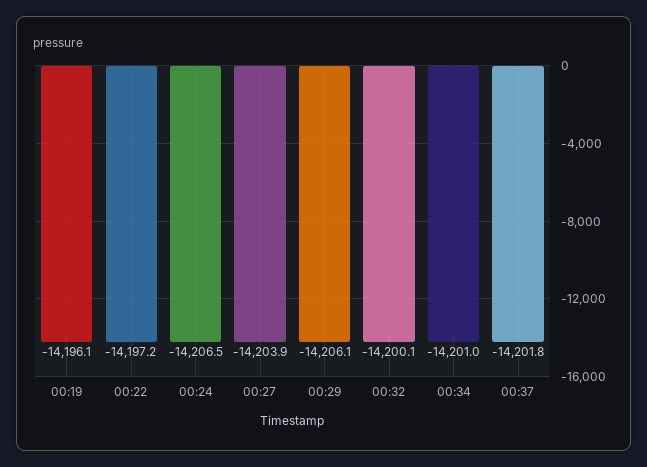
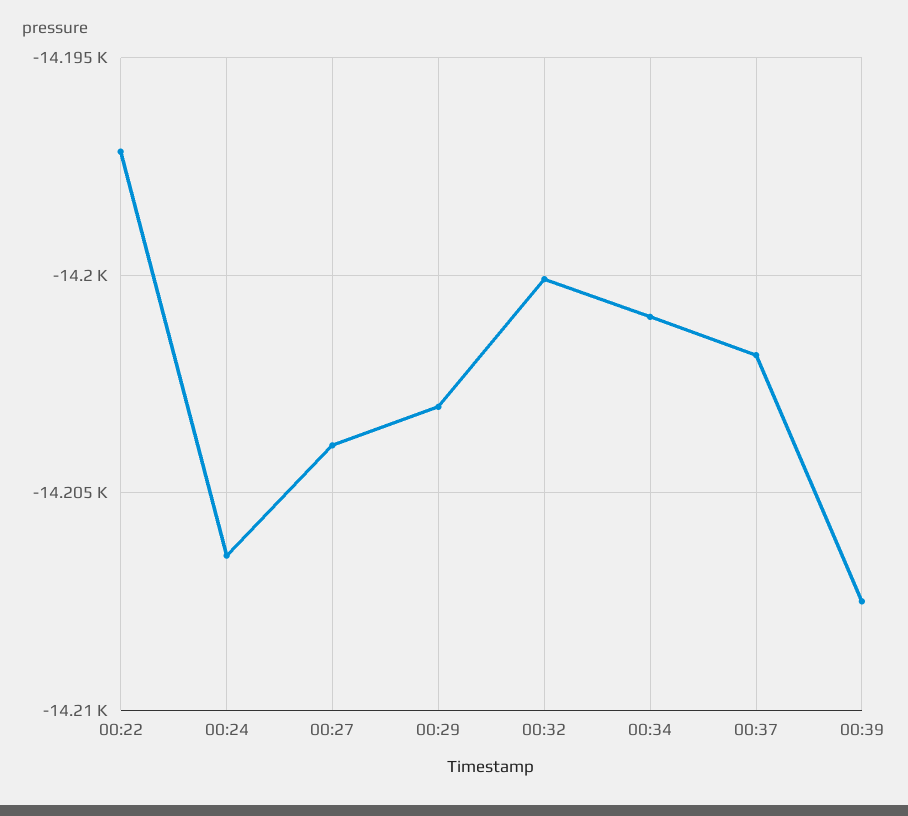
00:19: -14196.1 -> none
00:29: -14206.1 -> -14203
00:39: none -> -14207.5

